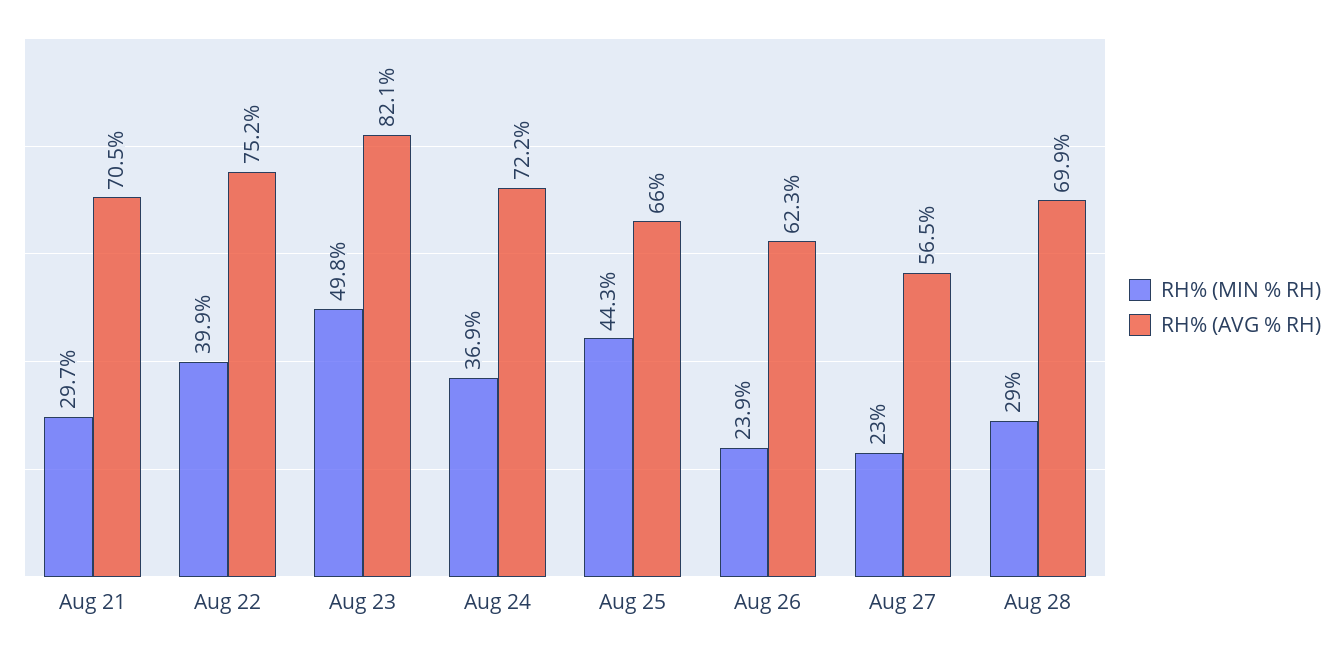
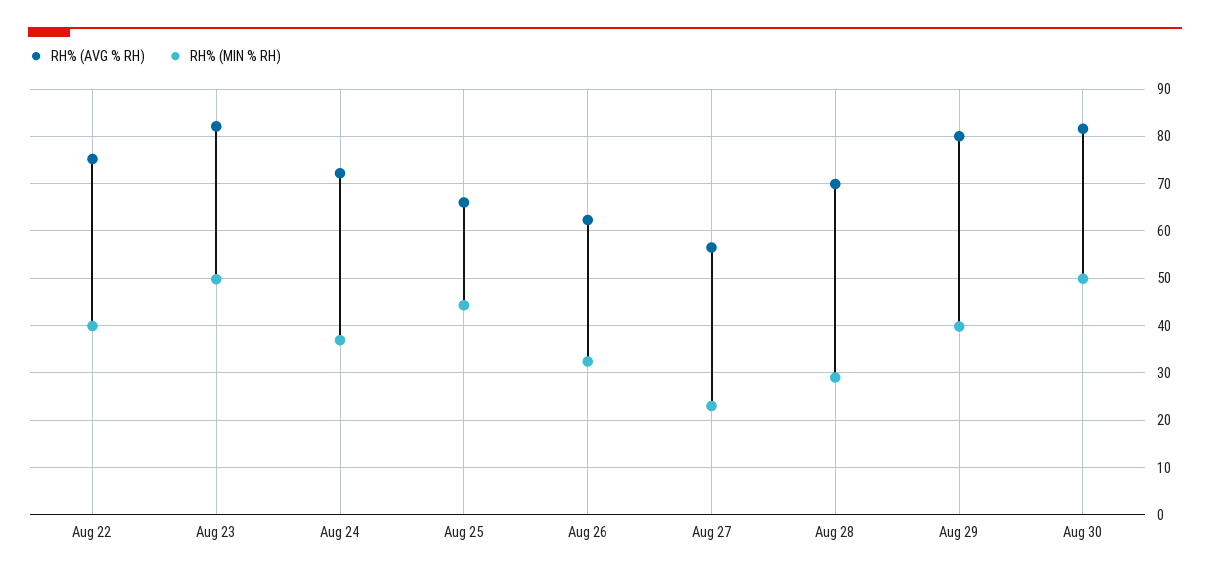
RH% (MIN % RH), Aug 21: 29.7 -> none
RH% (AVG % RH), Aug 21: 70.5 -> none
RH% (MIN % RH), Aug 26: 23.9 -> 32
RH% (AVG % RH), Aug 29: none -> 80
RH% (MIN % RH), Aug 29: none -> 40
RH% (AVG % RH), Aug 30: none -> 82
RH% (MIN % RH), Aug 30: none -> 50

